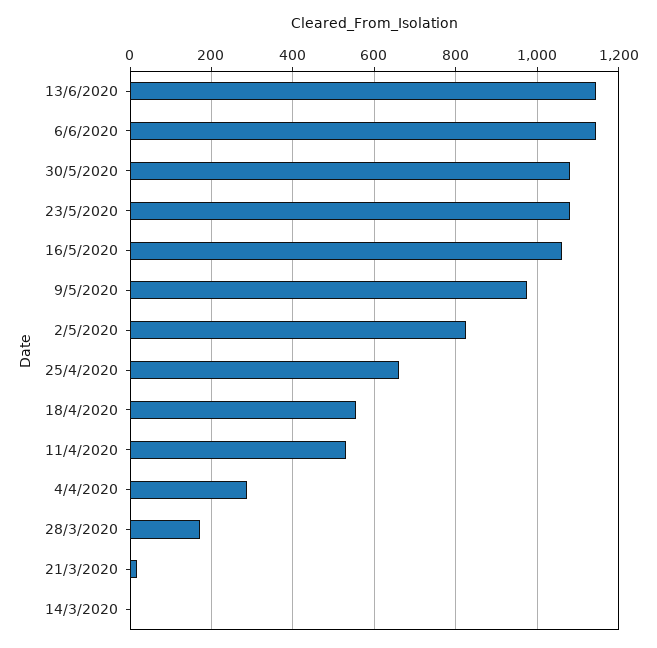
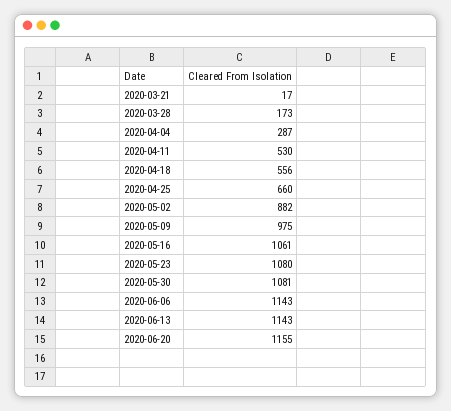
2/5/2020: 820 -> 882
14/3/2020: 0 -> none
2020-06-20: none -> 1155

